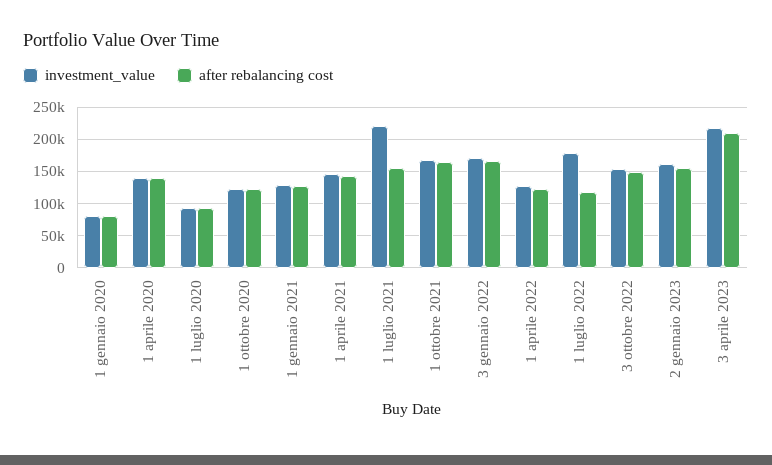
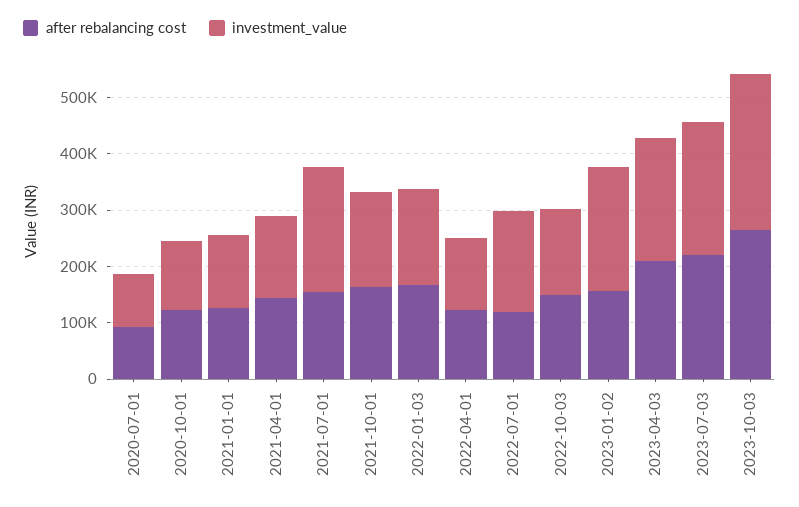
investment_value, 1 gennaio 2020: 80000 -> none
after rebalancing cost, 1 gennaio 2020: 80000 -> none
investment_value, 1 aprile 2020: 140000 -> none
after rebalancing cost, 1 aprile 2020: 140000 -> none
investment_value, 2 gennaio 2023: 160000 -> 220000
after rebalancing cost, 2023-07-03: none -> 220000
investment_value, 2023-07-03: none -> 240000
after rebalancing cost, 2023-10-03: none -> 260000
investment_value, 2023-10-03: none -> 280000

